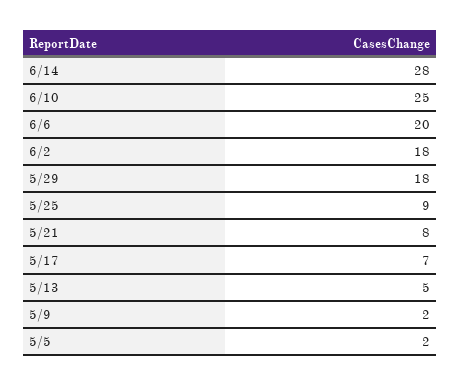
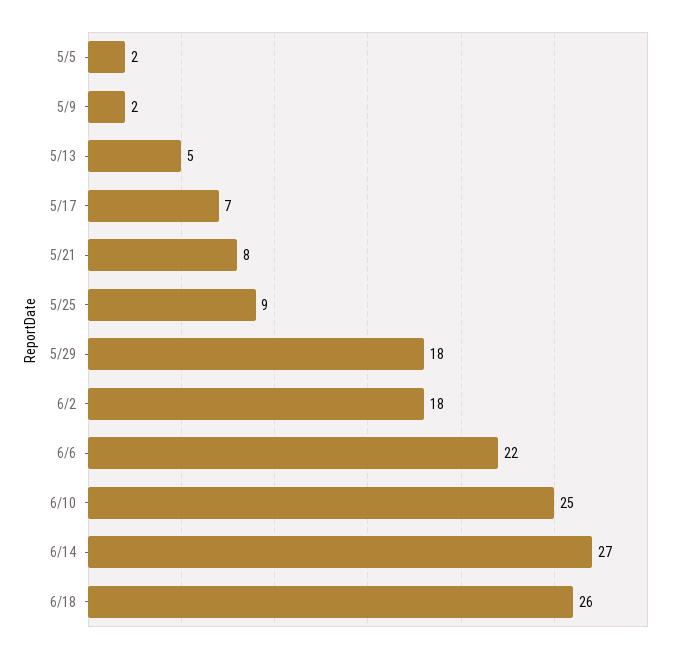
6/14: 28 -> 27
6/6: 20 -> 22
6/18: none -> 26

